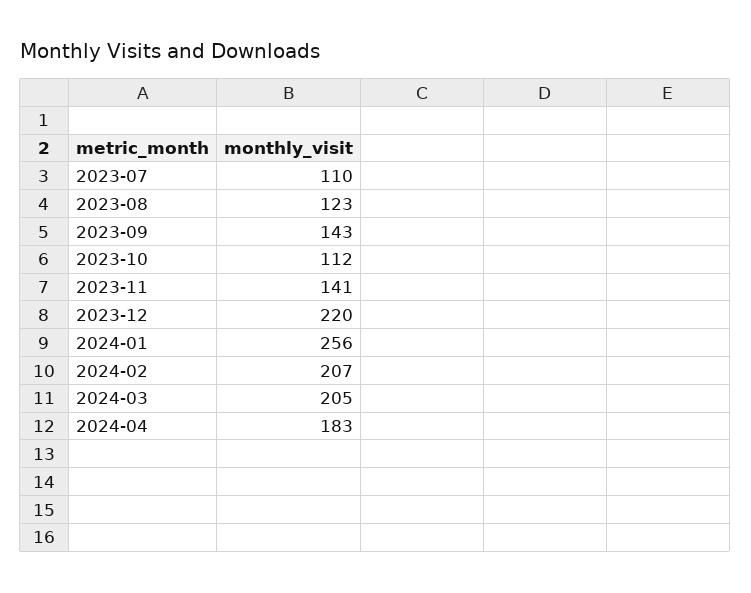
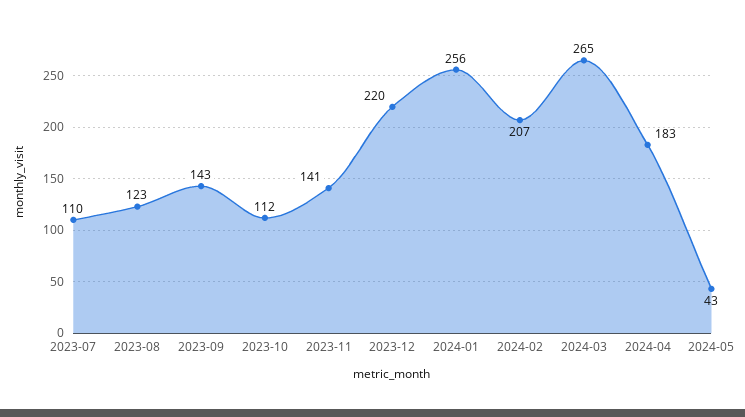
2024-03: 205 -> 265
2024-05: none -> 43

